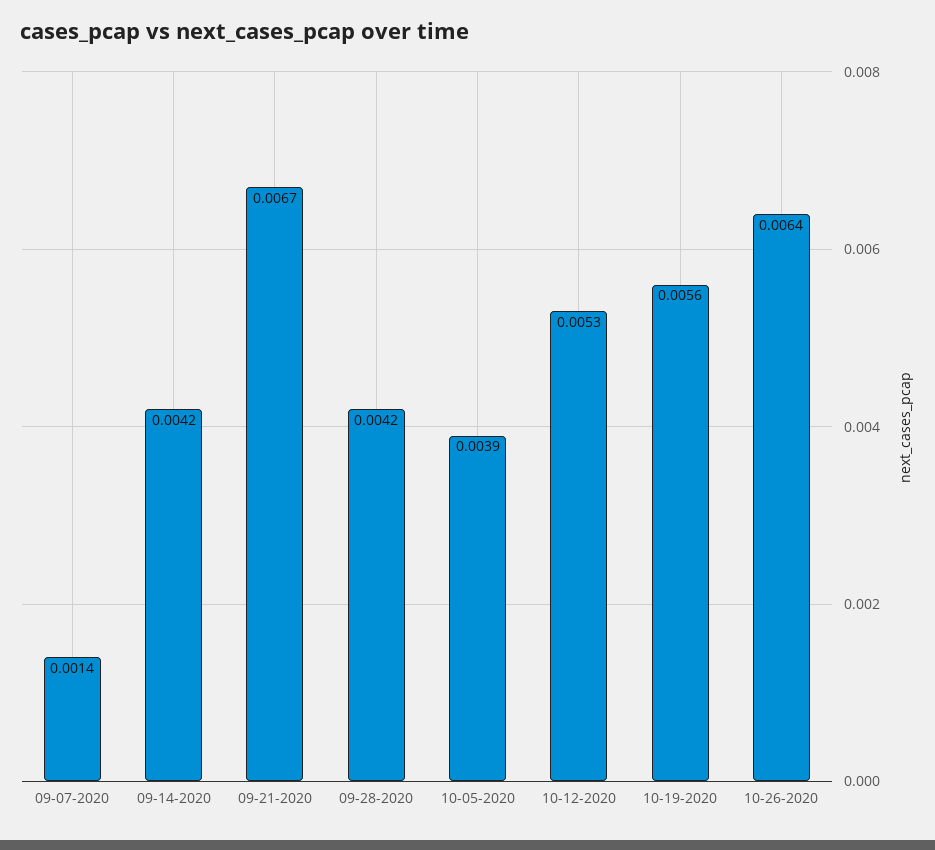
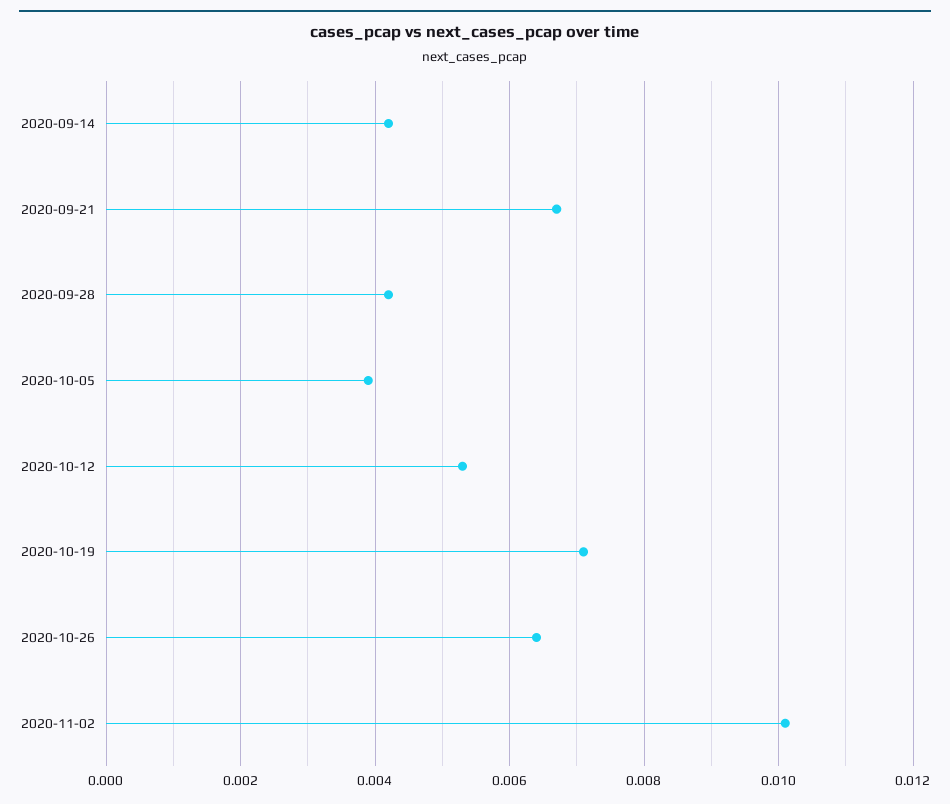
09-07-2020: 0.0014 -> none
10-19-2020: 0.0056 -> 0.007
2020-11-02: none -> 0.01

